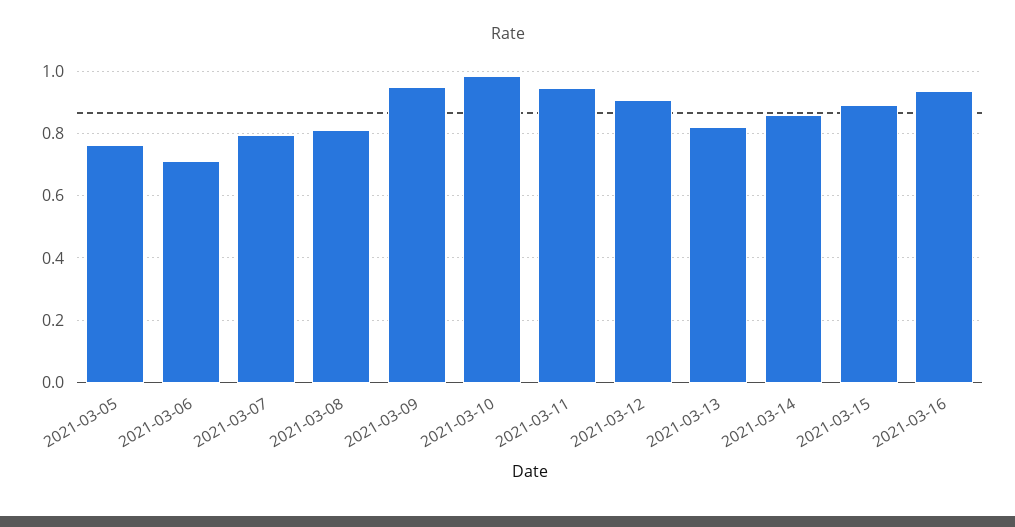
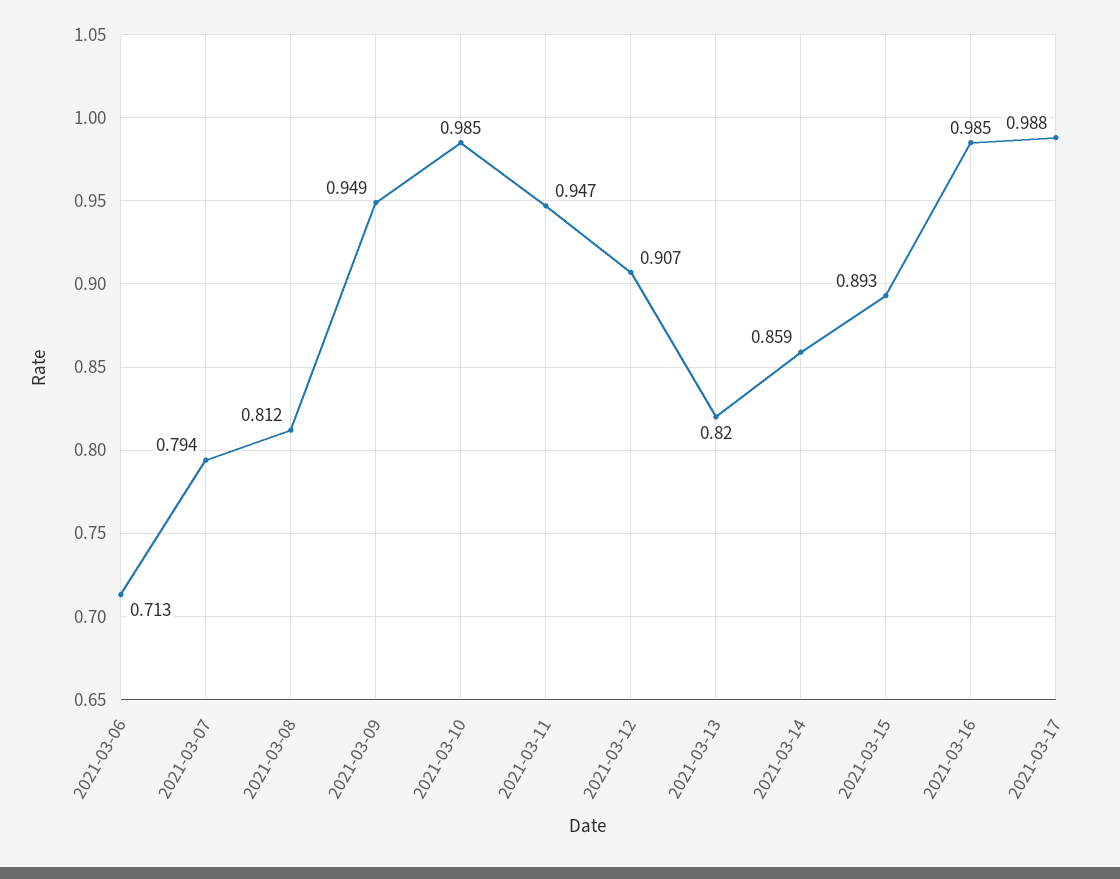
2021-03-05: 0.76 -> none
2021-03-16: 0.94 -> 0.985
2021-03-17: none -> 0.988

